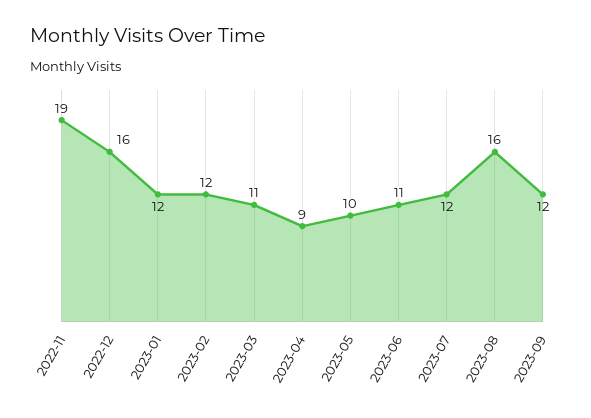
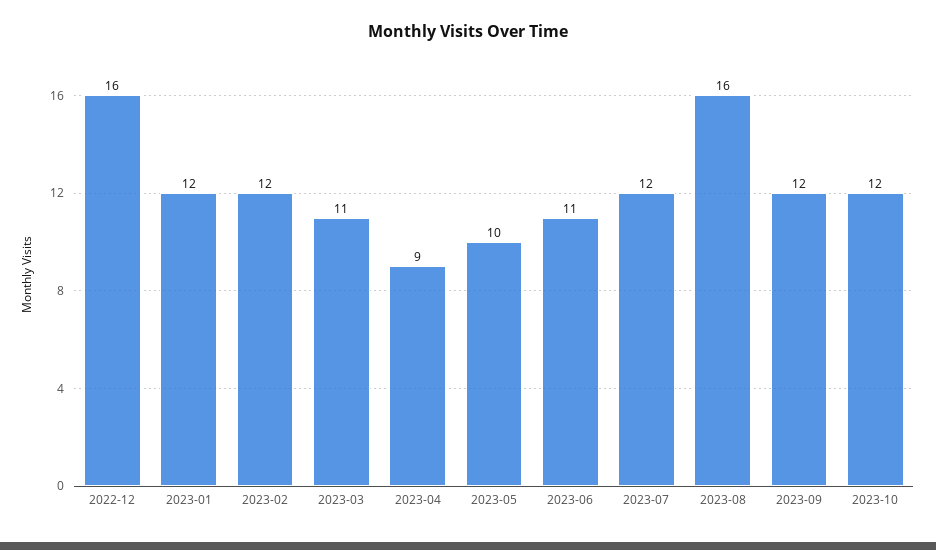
2022-11: 19 -> none
2023-10: none -> 12

